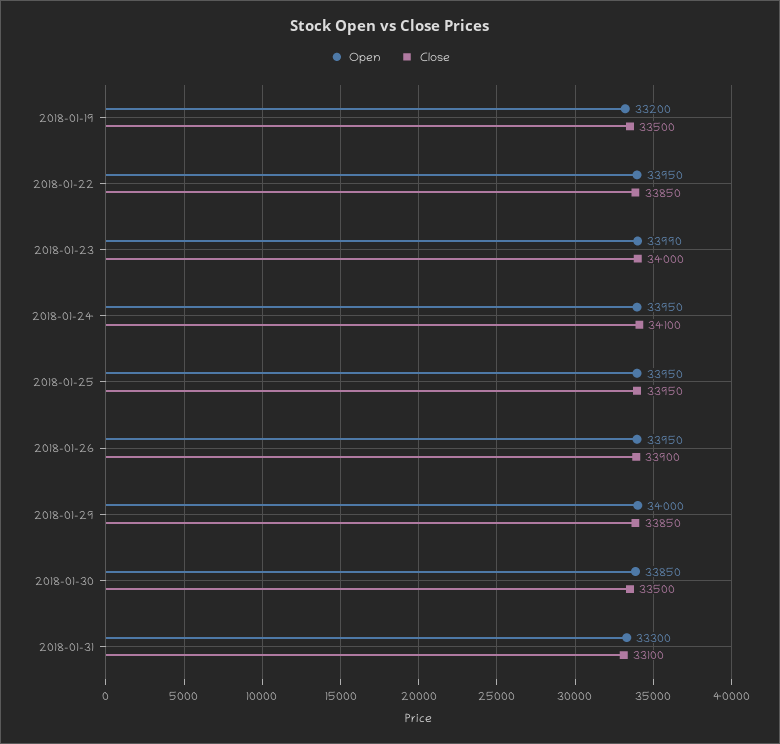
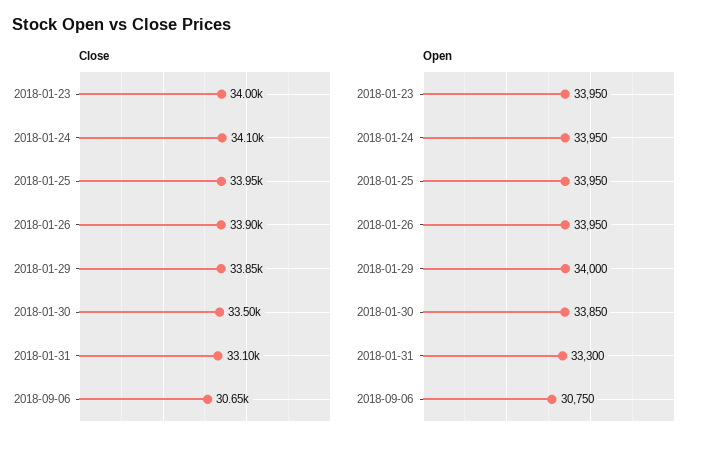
Open, 2018-01-19: 33200 -> none
Close, 2018-01-19: 33500 -> none
Open, 2018-01-22: 33950 -> none
Close, 2018-01-22: 33850 -> none
Open, 2018-01-23: 33990 -> 33950
Close, 2018-09-06: none -> 30650
Open, 2018-09-06: none -> 30750

